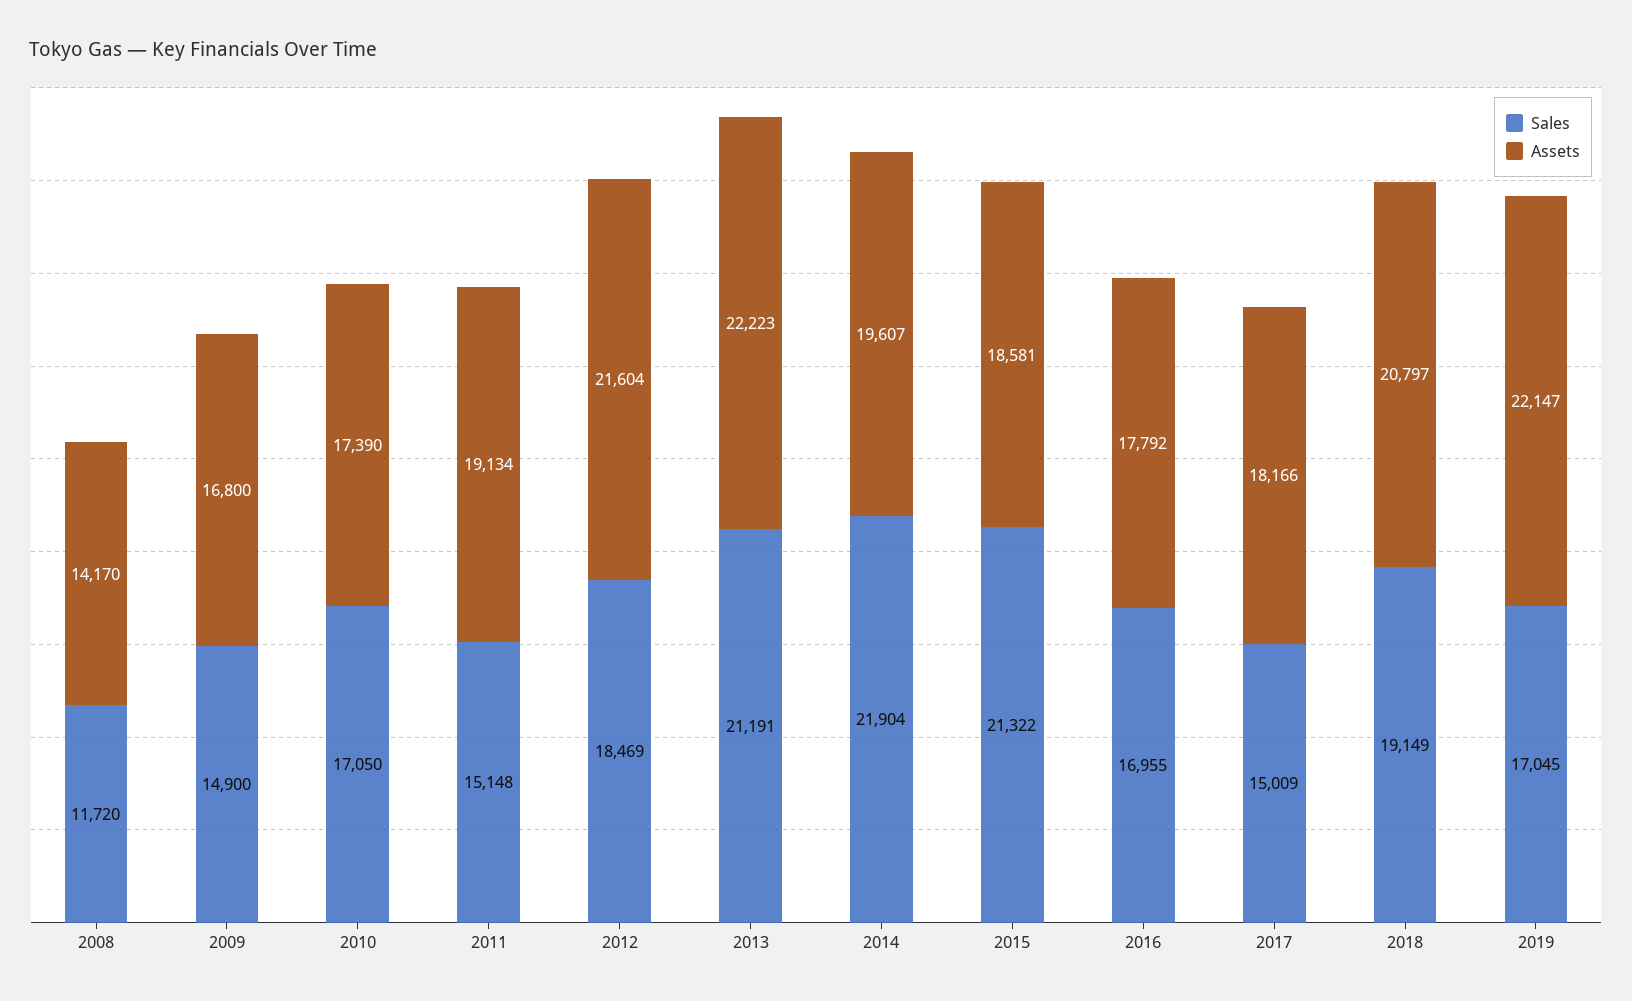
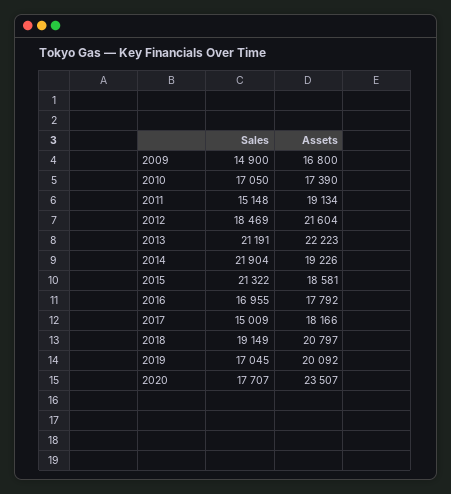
Sales, 2008: 11720 -> none
Assets, 2008: 14170 -> none
Assets, 2014: 19607 -> 19226
Assets, 2019: 22147 -> 20092
Sales, 2020: none -> 17707
Assets, 2020: none -> 23507

